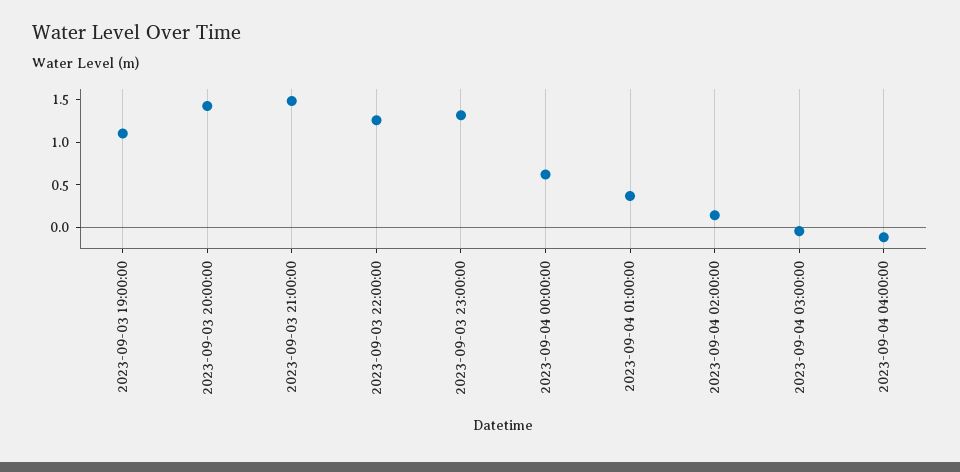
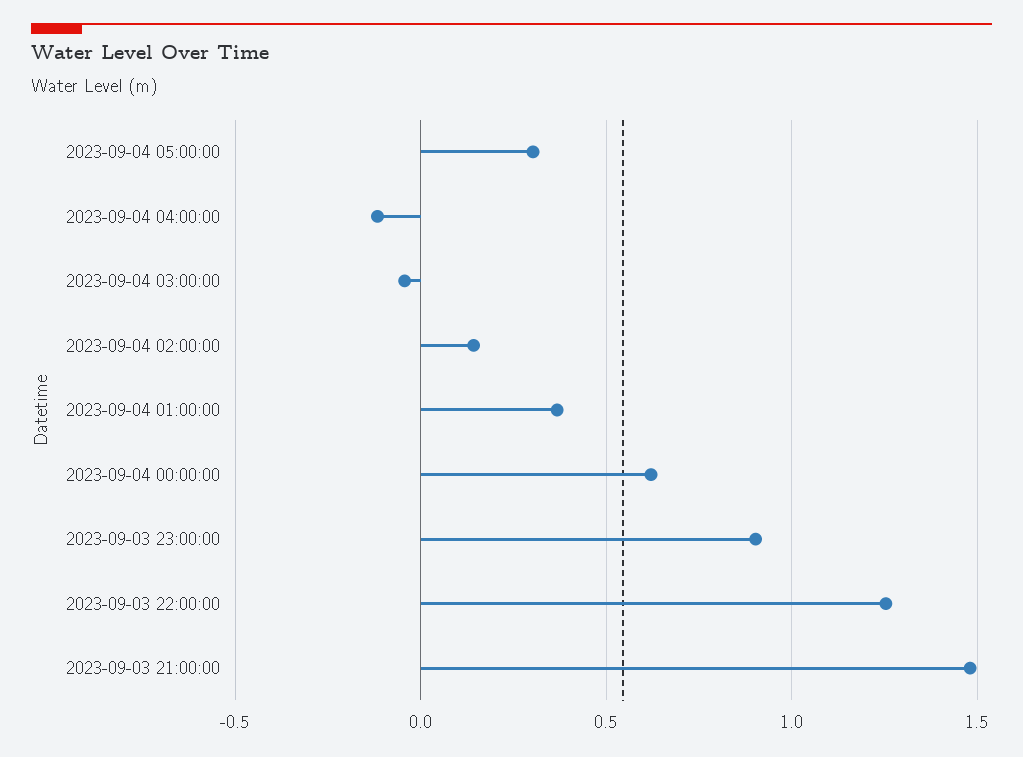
2023-09-03 19:00:00: 1.1 -> none
2023-09-03 20:00:00: 1.4 -> none
2023-09-03 23:00:00: 1.3 -> 0.9
2023-09-04 05:00:00: none -> 0.3

